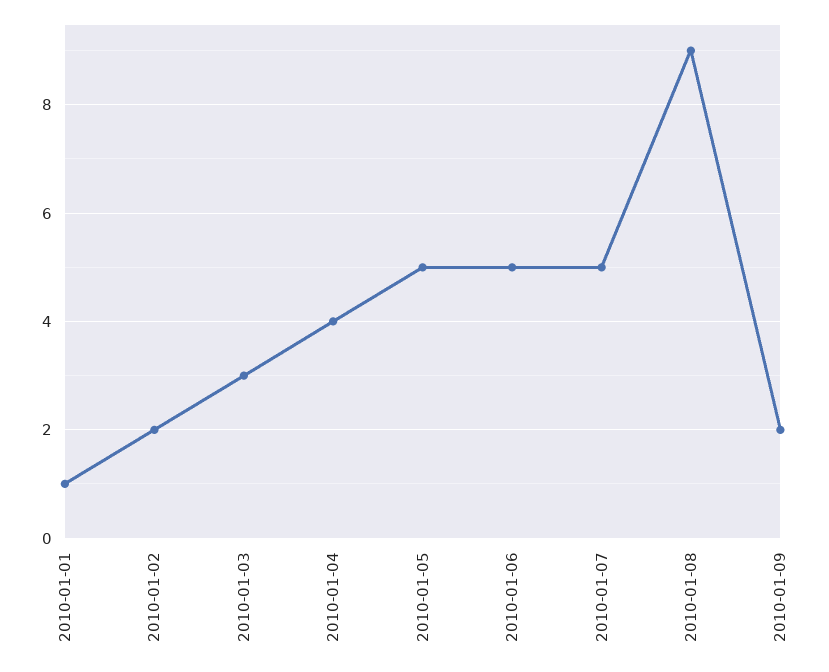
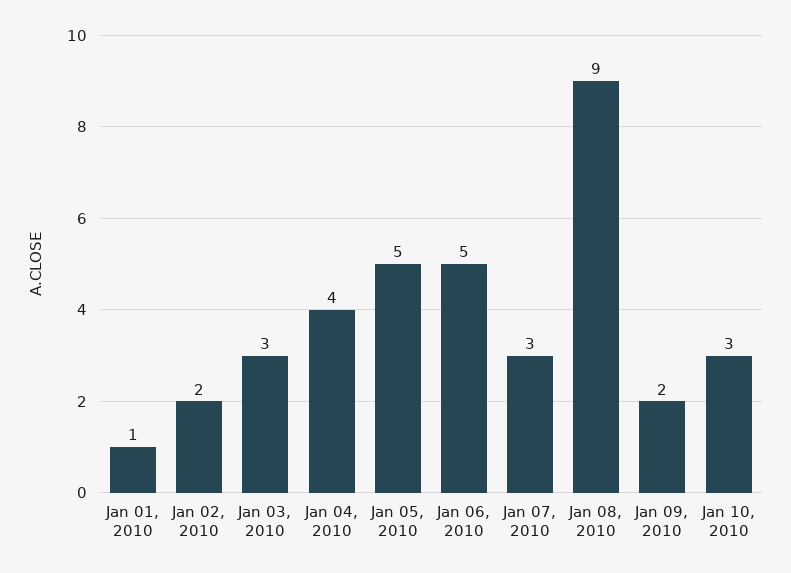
2010-01-07: 5 -> 3
Jan 10, 2010: none -> 3

